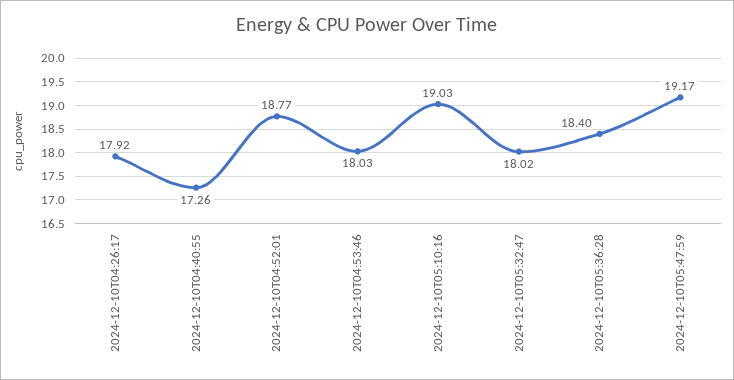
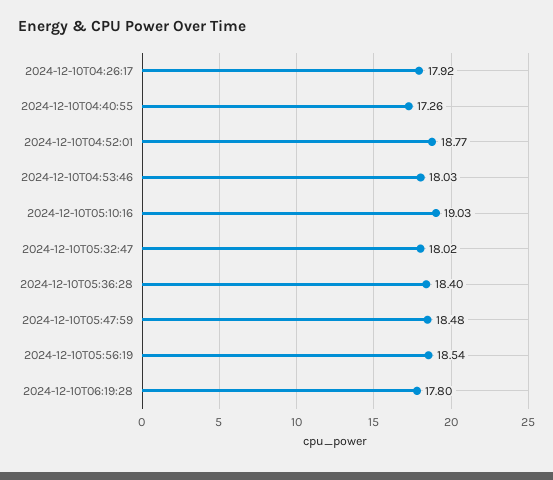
2024-12-10T05:47:59: 19.17 -> 18.48
2024-12-10T05:56:19: none -> 18.54
2024-12-10T06:19:28: none -> 17.8

